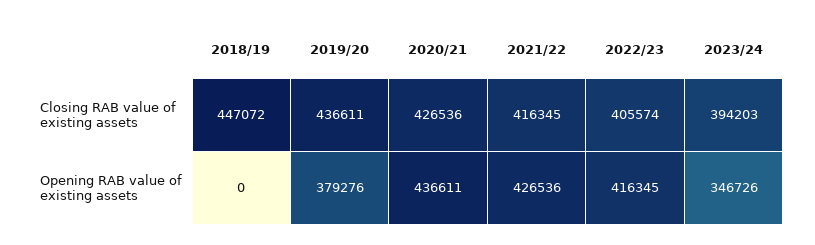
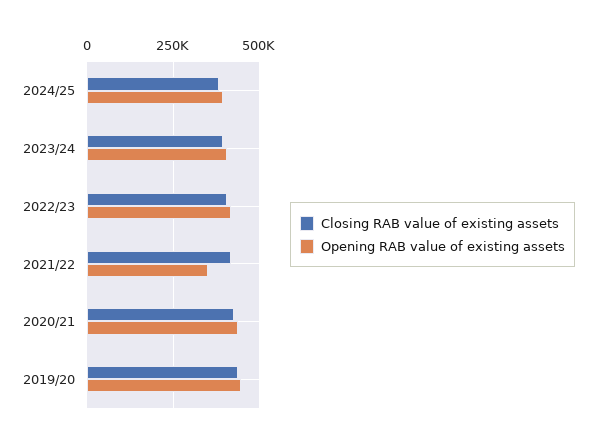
Closing RAB value of existing assets, 2018/19: 447072 -> none
Opening RAB value of existing assets, 2018/19: 0 -> none
Opening RAB value of existing assets, 2019/20: 379276 -> 450000
Opening RAB value of existing assets, 2021/22: 426536 -> 350000
Opening RAB value of existing assets, 2023/24: 346726 -> 400000
Closing RAB value of existing assets, 2024/25: none -> 375000
Opening RAB value of existing assets, 2024/25: none -> 400000

